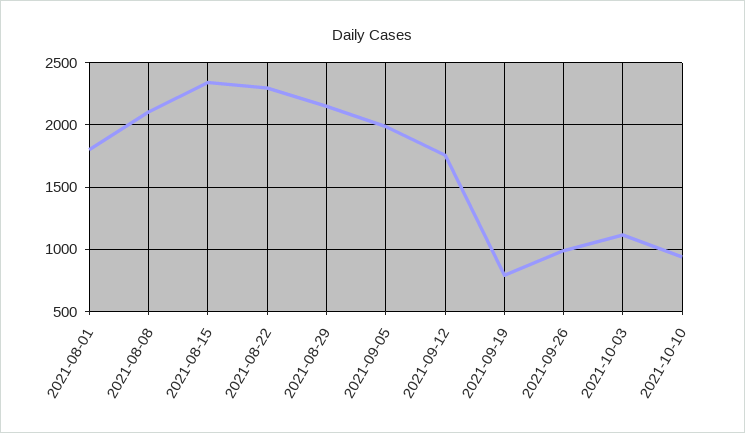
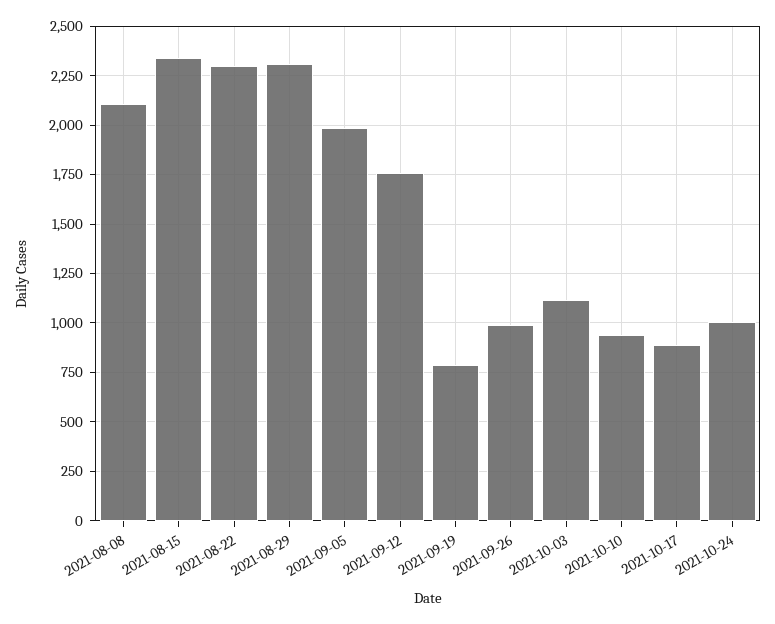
2021-08-01: 1800 -> none
2021-08-29: 2150 -> 2300
2021-10-17: none -> 900
2021-10-24: none -> 1000

